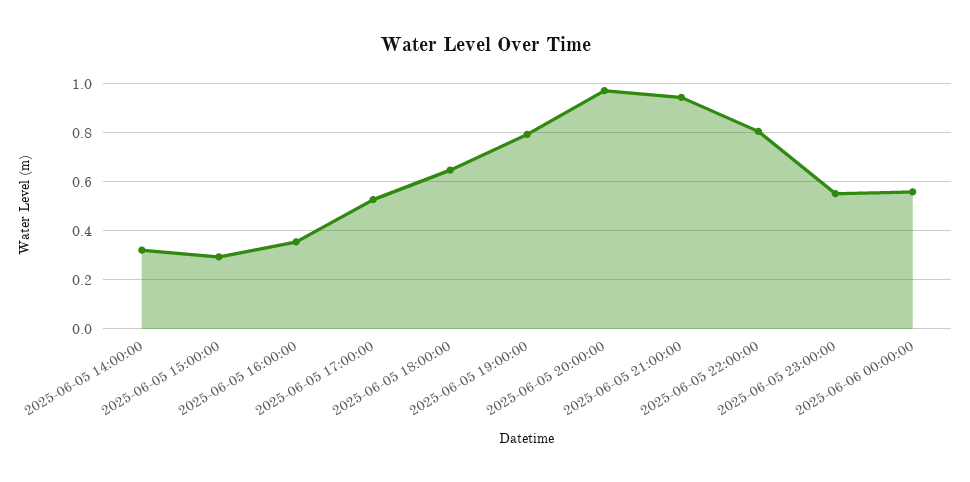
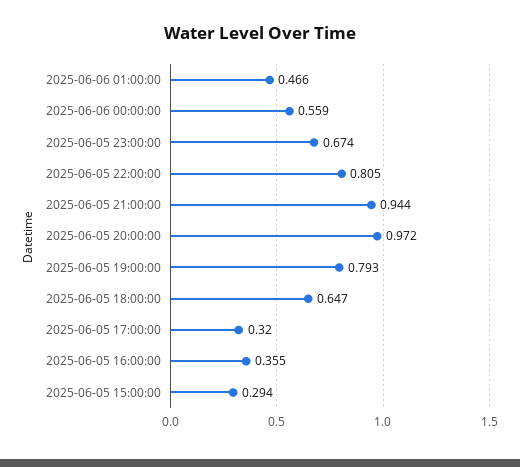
2025-06-05 14:00:00: 0.325 -> none
2025-06-05 17:00:00: 0.525 -> 0.32
2025-06-05 23:00:00: 0.55 -> 0.674
2025-06-06 01:00:00: none -> 0.466

